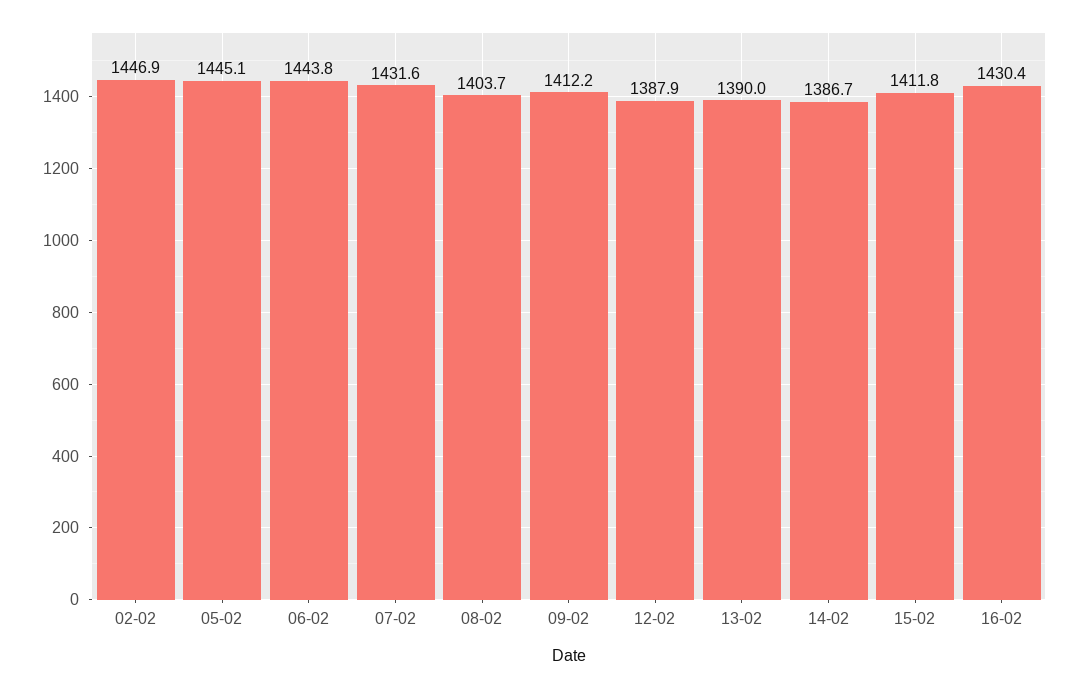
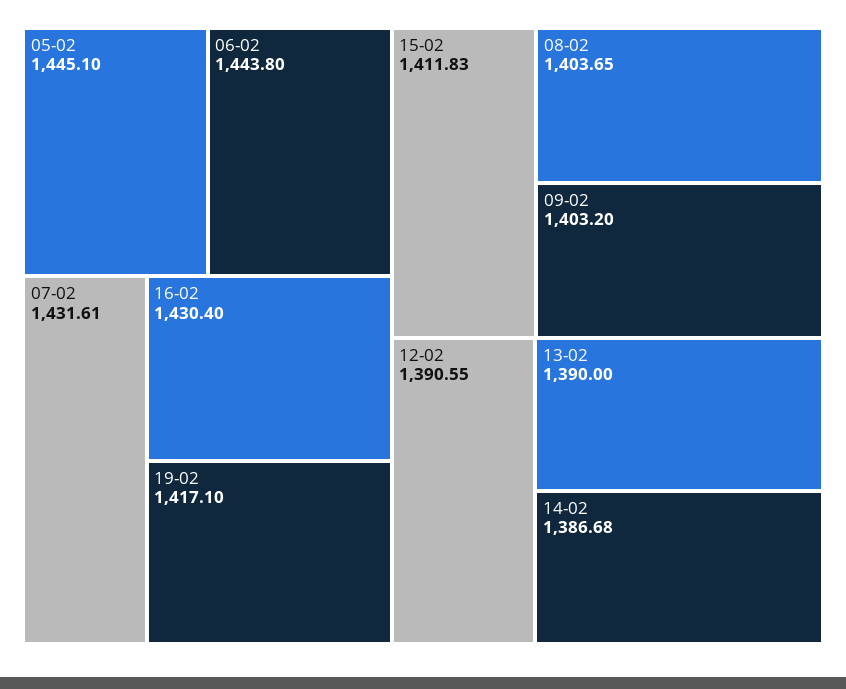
02-02: 1446.9 -> none
09-02: 1412.2 -> 1403.2
12-02: 1387.9 -> 1390.55
19-02: none -> 1417.1

